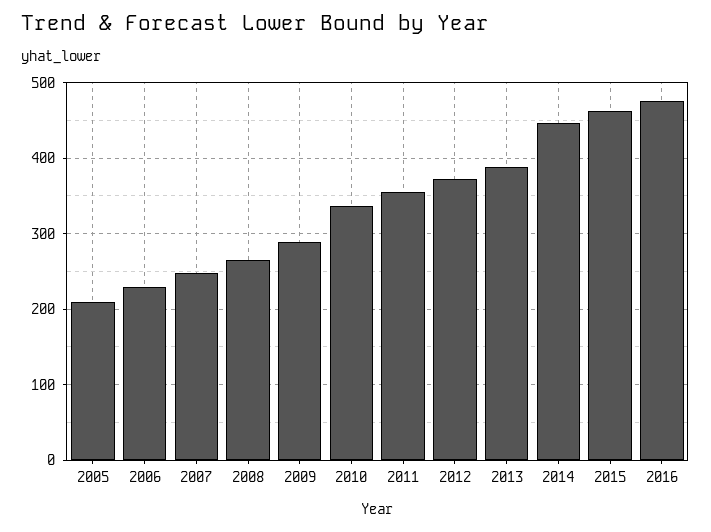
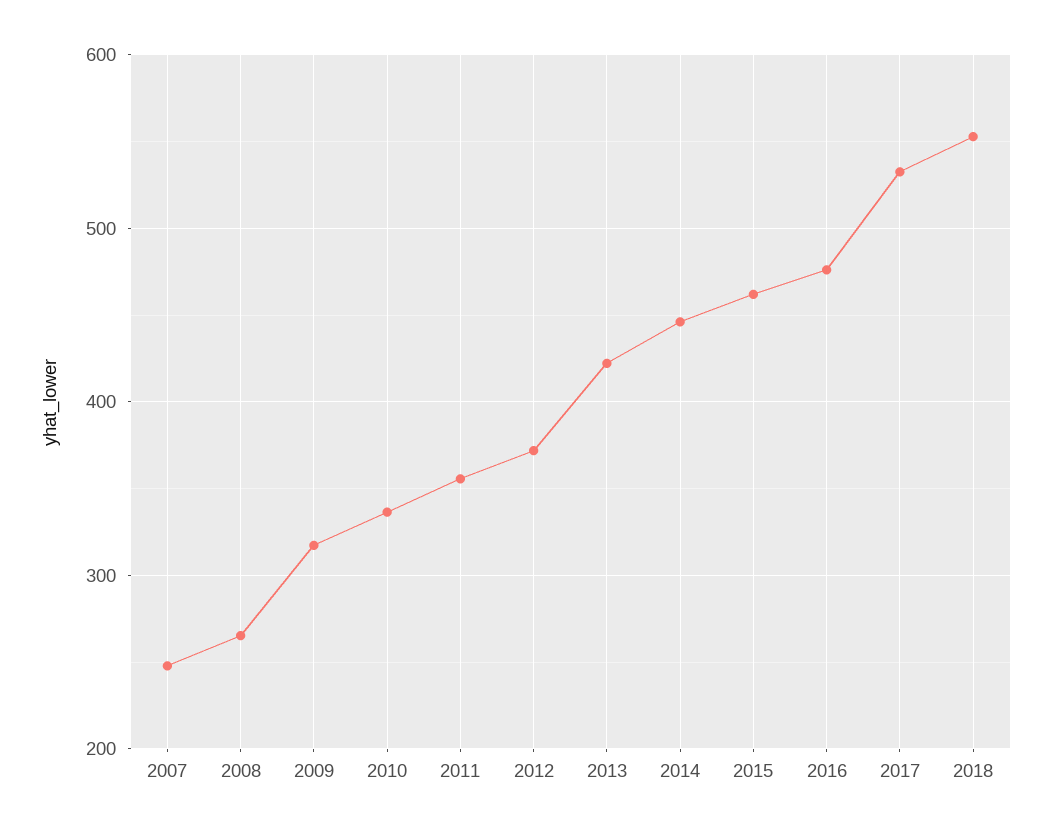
2005: 210 -> none
2006: 230 -> none
2009: 290 -> 320
2013: 390 -> 420
2017: none -> 530
2018: none -> 550

